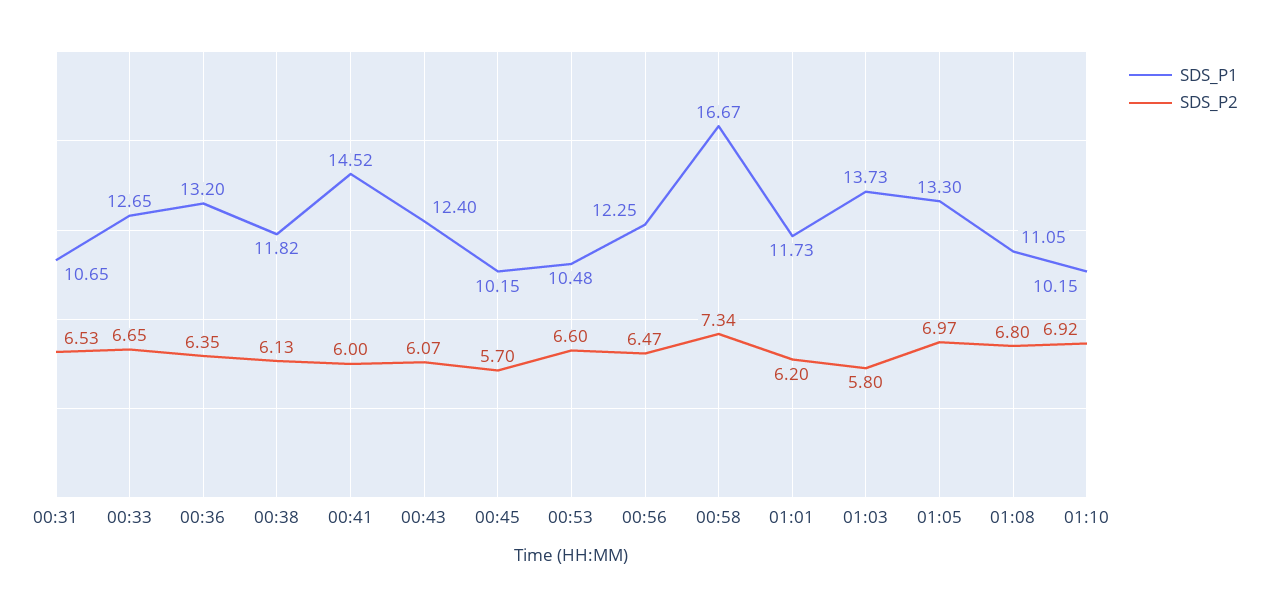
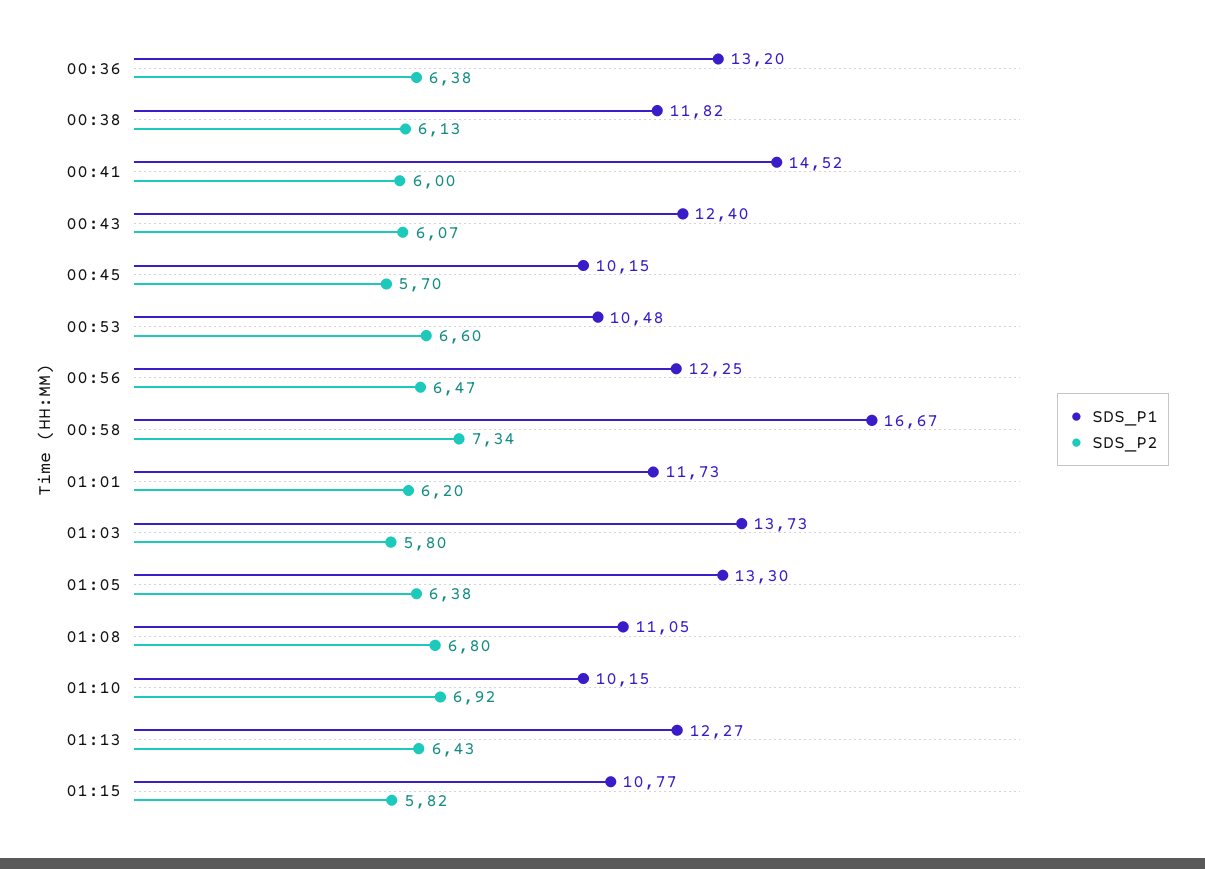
SDS_P1, 00:31: 10.65 -> none
SDS_P2, 00:31: 6.53 -> none
SDS_P1, 00:33: 12.65 -> none
SDS_P2, 00:33: 6.65 -> none
SDS_P2, 00:36: 6.35 -> 6.38
SDS_P2, 01:05: 6.97 -> 6.38
SDS_P1, 01:13: none -> 12.27
SDS_P2, 01:13: none -> 6.43
SDS_P1, 01:15: none -> 10.77
SDS_P2, 01:15: none -> 5.82

